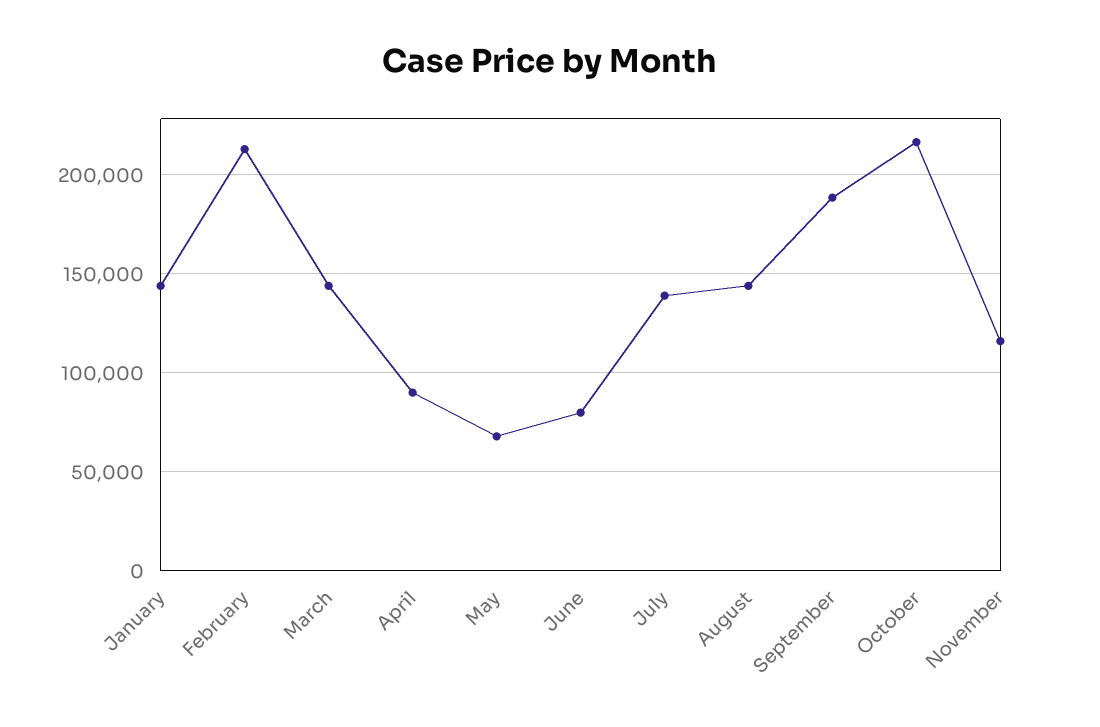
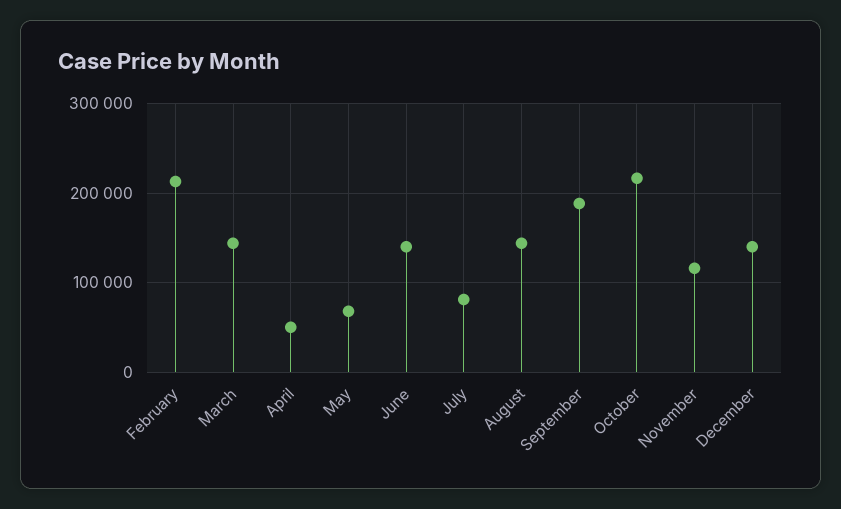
January: 145000 -> none
April: 90000 -> 50000
June: 80000 -> 140000
July: 140000 -> 80000
December: none -> 140000

